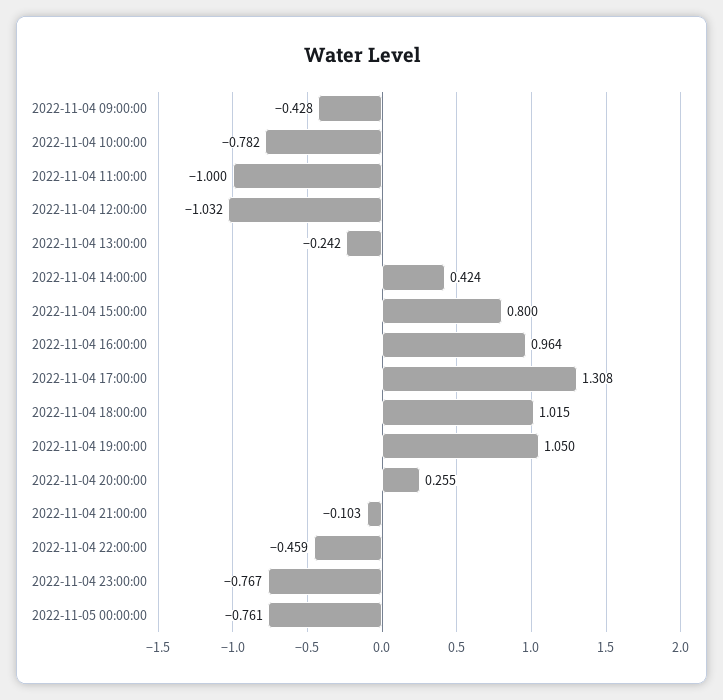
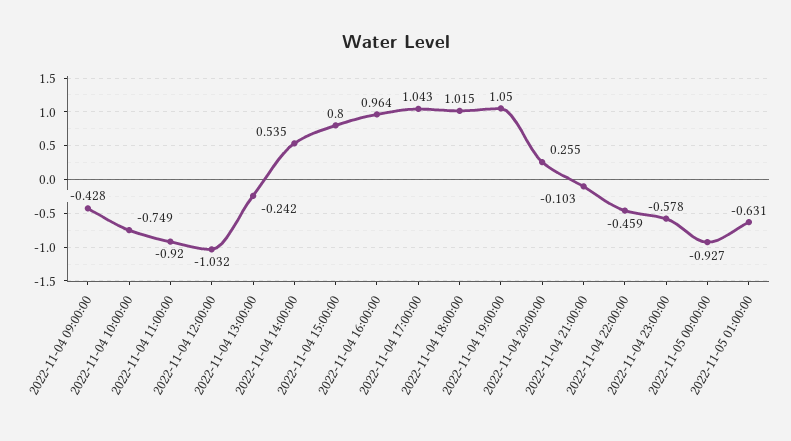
2022-11-04 10:00:00: -0.782 -> -0.749
2022-11-04 11:00:00: -1 -> -0.92
2022-11-04 14:00:00: 0.424 -> 0.535
2022-11-04 17:00:00: 1.308 -> 1.043
2022-11-04 23:00:00: -0.767 -> -0.578
2022-11-05 00:00:00: -0.761 -> -0.927
2022-11-05 01:00:00: none -> -0.631

